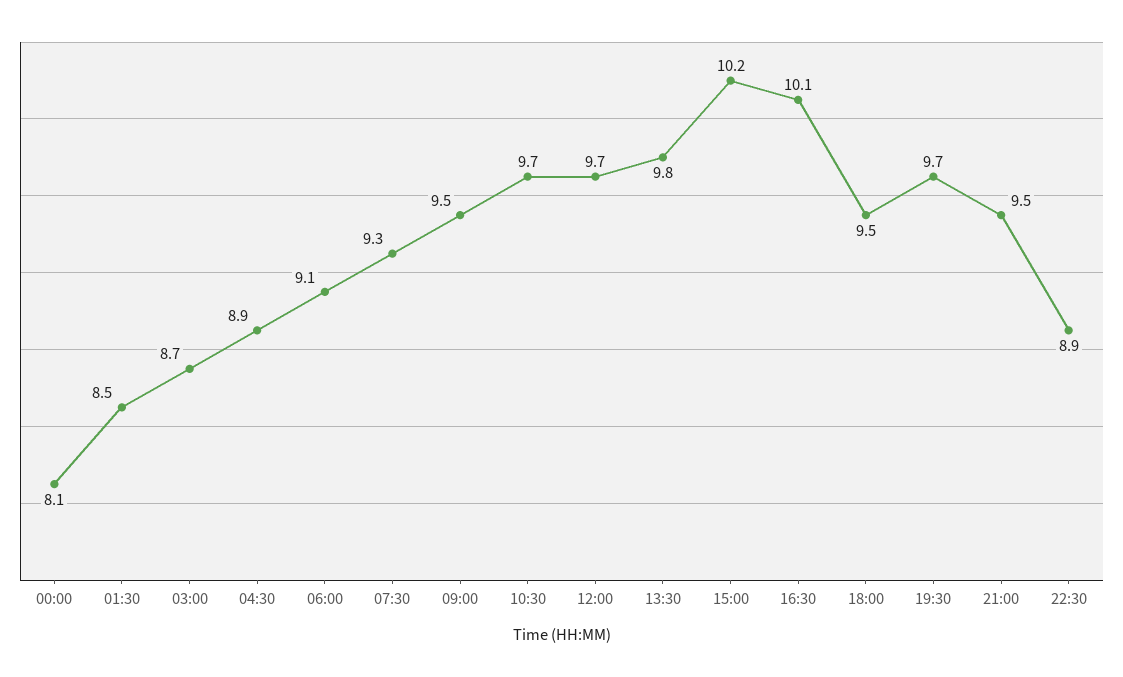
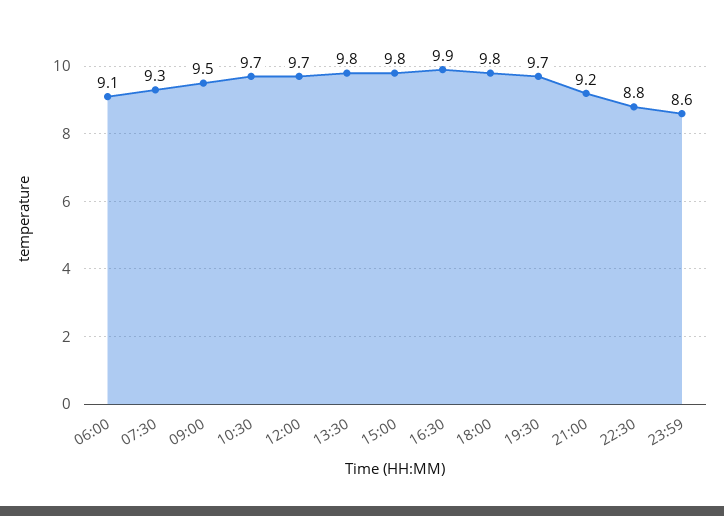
00:00: 8.1 -> none
01:30: 8.5 -> none
03:00: 8.7 -> none
04:30: 8.9 -> none
15:00: 10.2 -> 9.8
16:30: 10.1 -> 9.9
18:00: 9.5 -> 9.8
21:00: 9.5 -> 9.2
22:30: 8.9 -> 8.8
23:59: none -> 8.6

